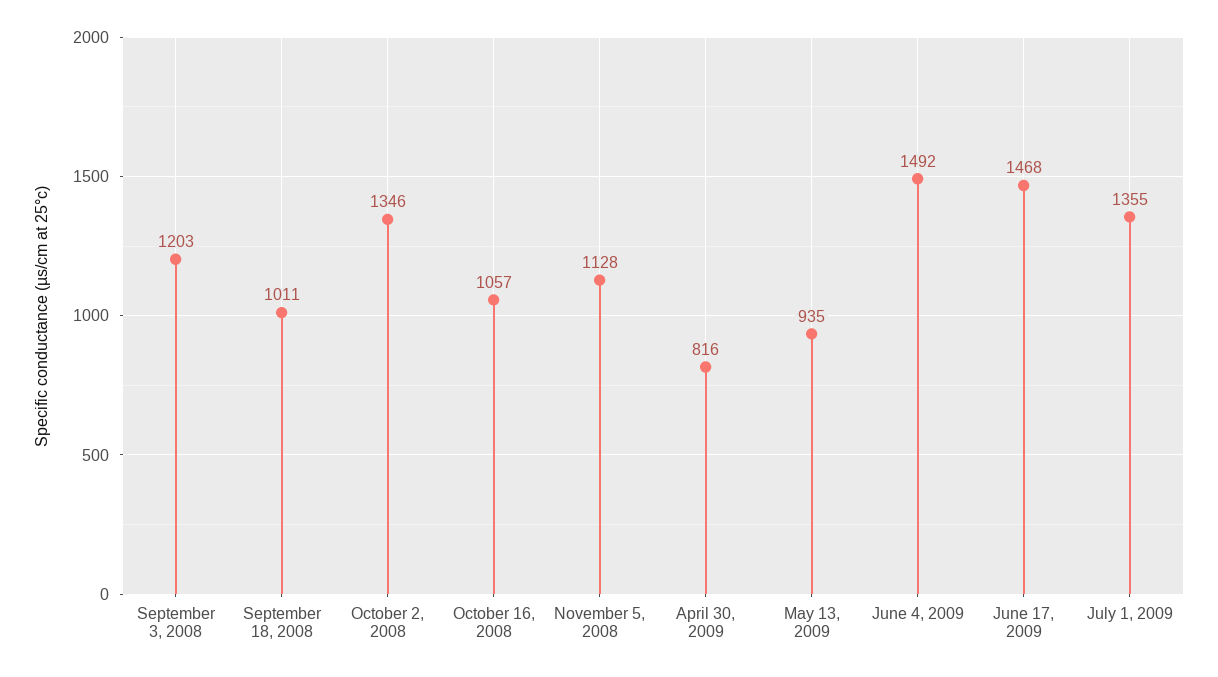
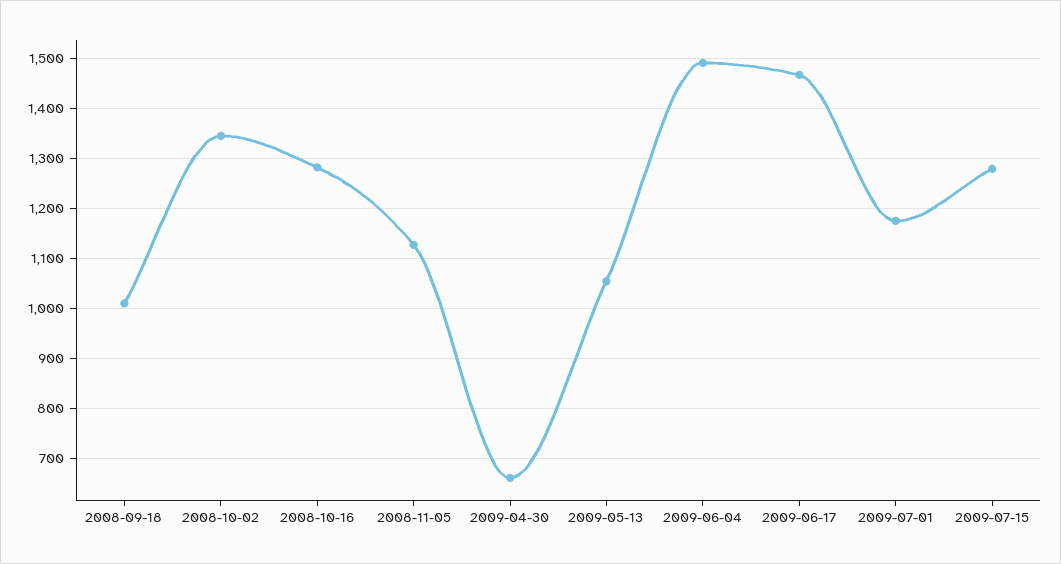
September 3, 2008: 1203 -> none
October 16, 2008: 1057 -> 1280
April 30, 2009: 816 -> 660
May 13, 2009: 935 -> 1060
July 1, 2009: 1355 -> 1180
2009-07-15: none -> 1280

